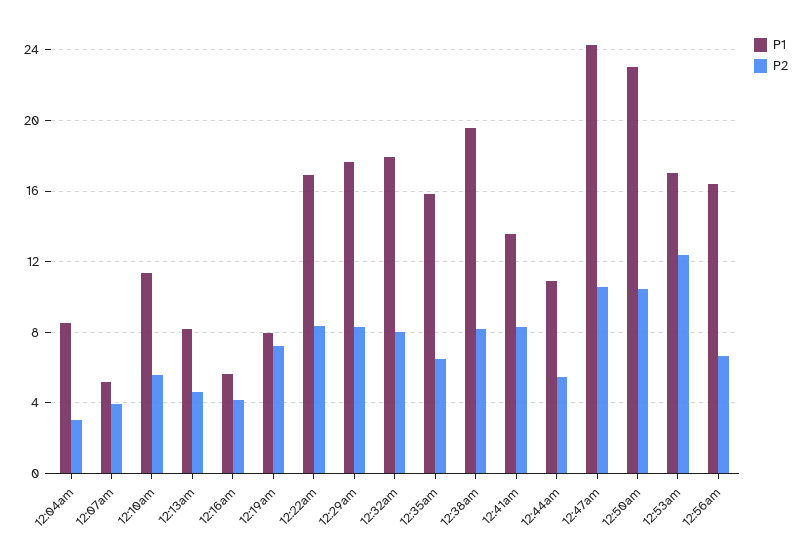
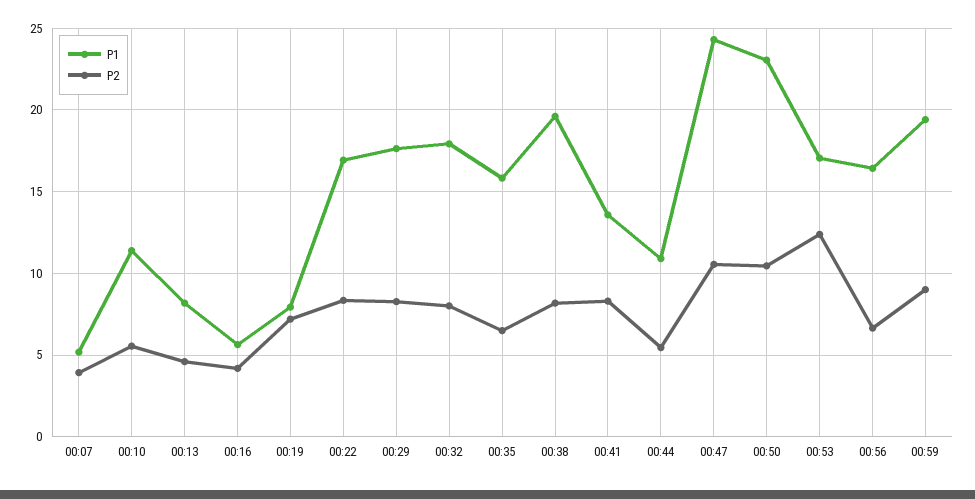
P1, 12:04am: 8.5 -> none
P2, 12:04am: 3 -> none
P1, 00:59: none -> 19.5
P2, 00:59: none -> 9

